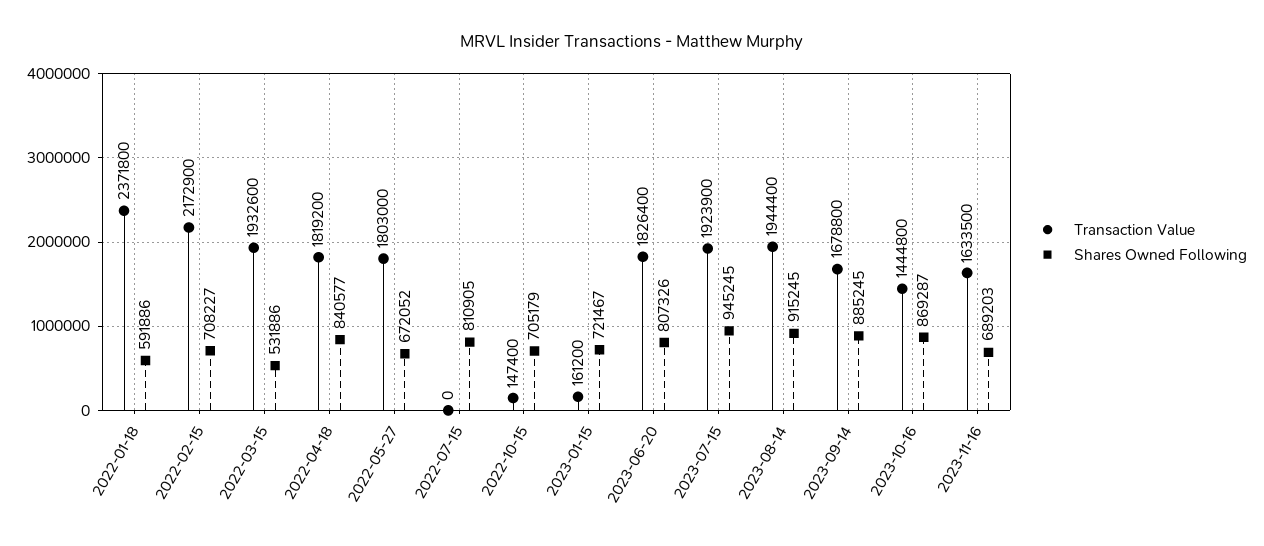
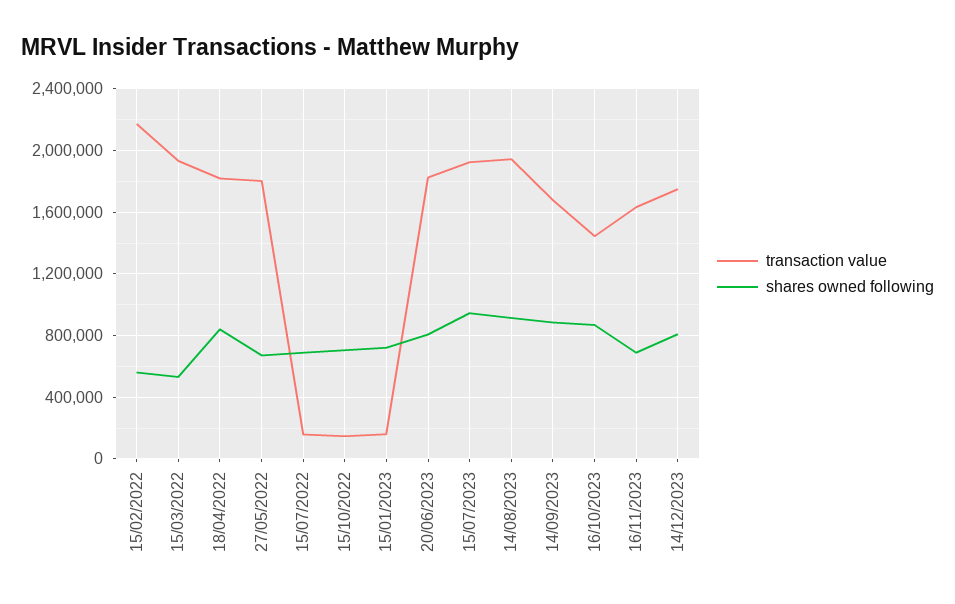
Transaction Value, 2022-01-18: 2371800 -> none
Shares Owned Following, 2022-01-18: 591886 -> none
Shares Owned Following, 2022-02-15: 708227 -> 550000
Transaction Value, 2022-07-15: 0 -> 150000
Shares Owned Following, 2022-07-15: 810905 -> 700000
Transaction Value, 14/12/2023: none -> 1750000
Shares Owned Following, 14/12/2023: none -> 800000

